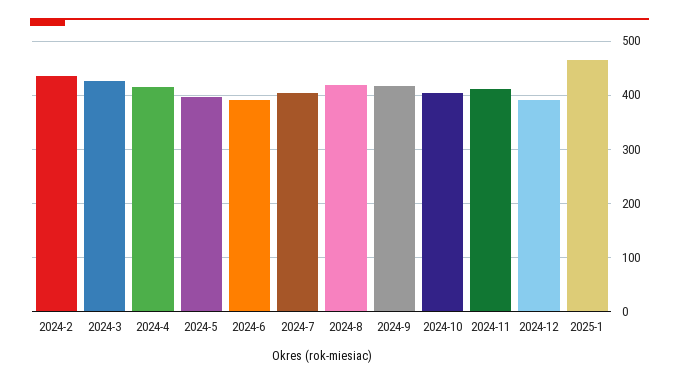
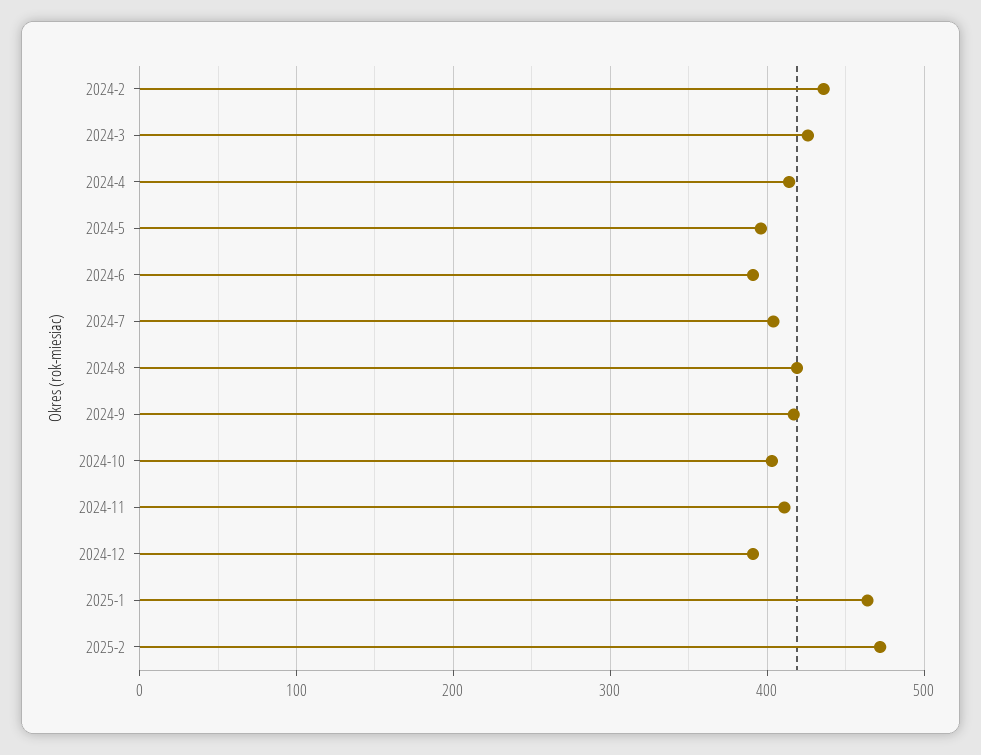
2025-2: none -> 470

